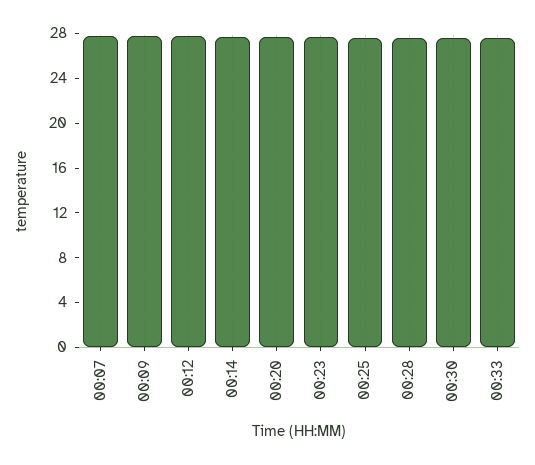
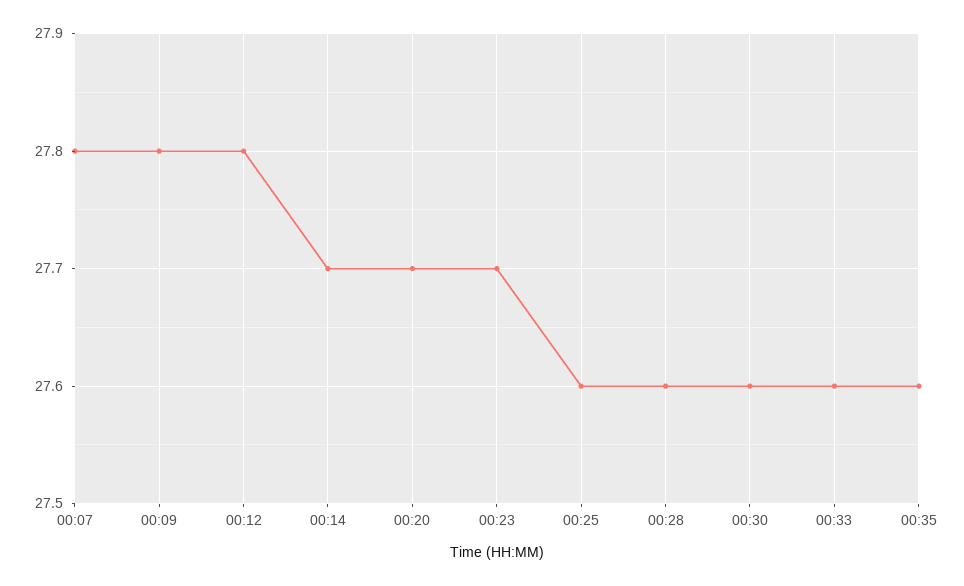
00:35: none -> 27.6

